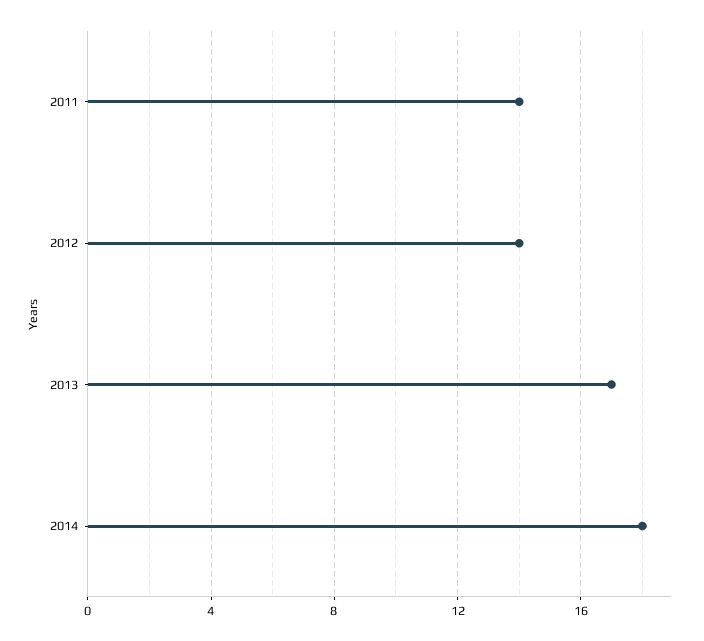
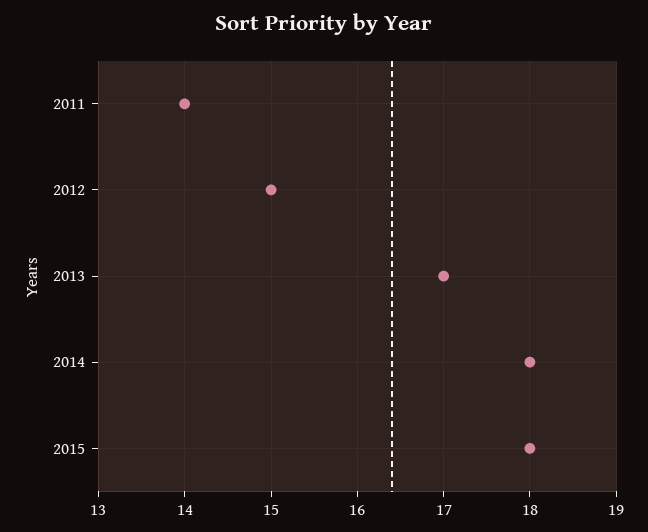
2012: 14 -> 15
2015: none -> 18

